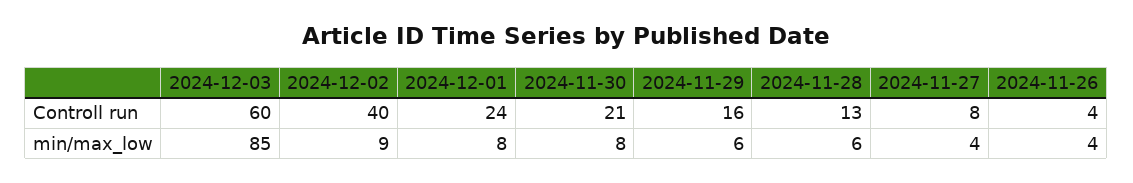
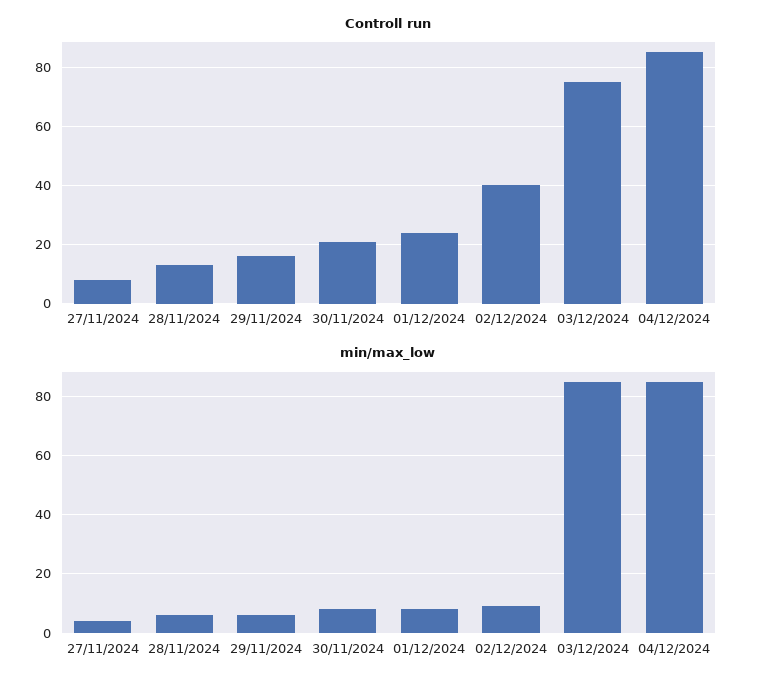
Controll run, 2024-12-03: 60 -> 75
Controll run, 2024-11-26: 4 -> none
min/max_low, 2024-11-26: 4 -> none
Controll run, 04/12/2024: none -> 85
min/max_low, 04/12/2024: none -> 85

